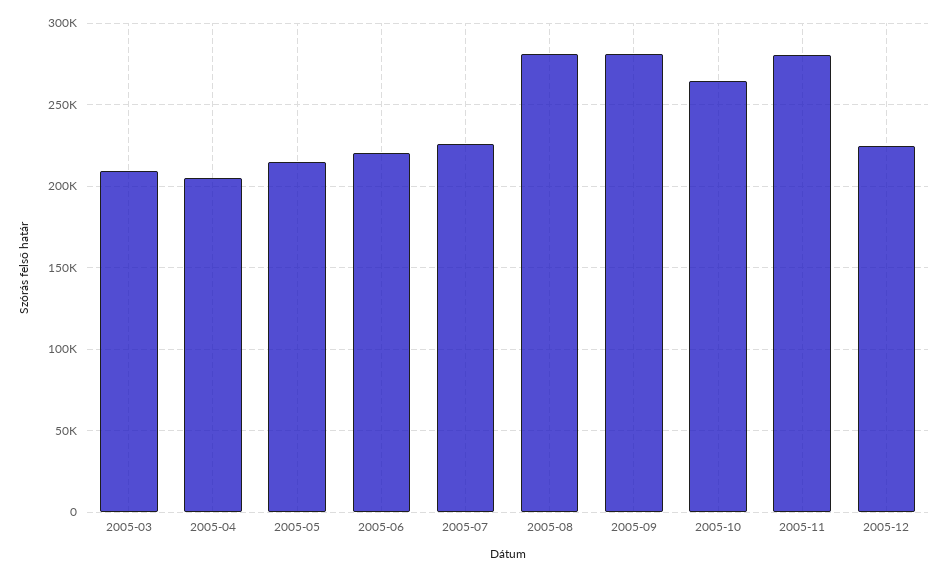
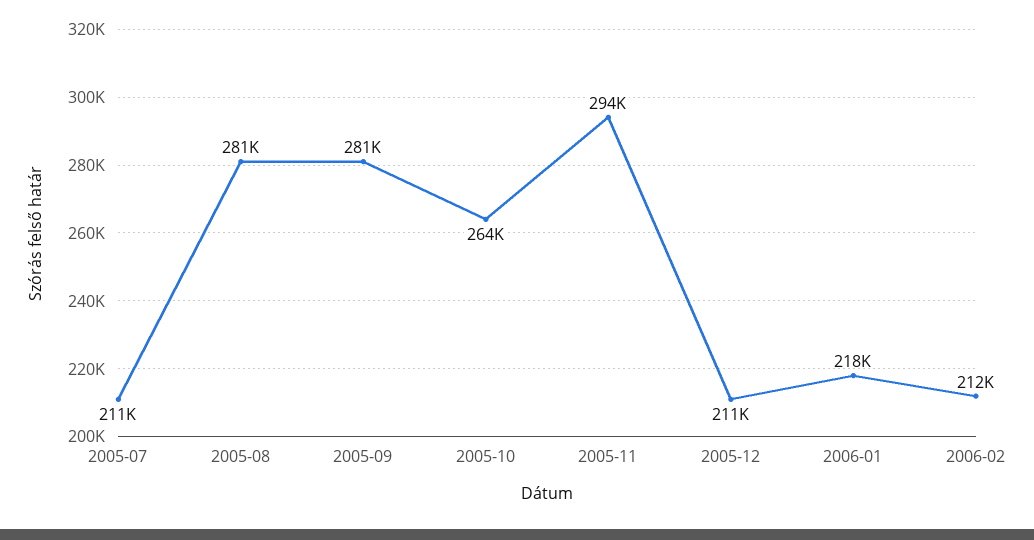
2005-03: 210000 -> none
2005-04: 205000 -> none
2005-05: 215000 -> none
2005-06: 220000 -> none
2005-07: 225000 -> 211000
2005-11: 280000 -> 294000
2005-12: 225000 -> 211000
2006-01: none -> 218000
2006-02: none -> 212000

